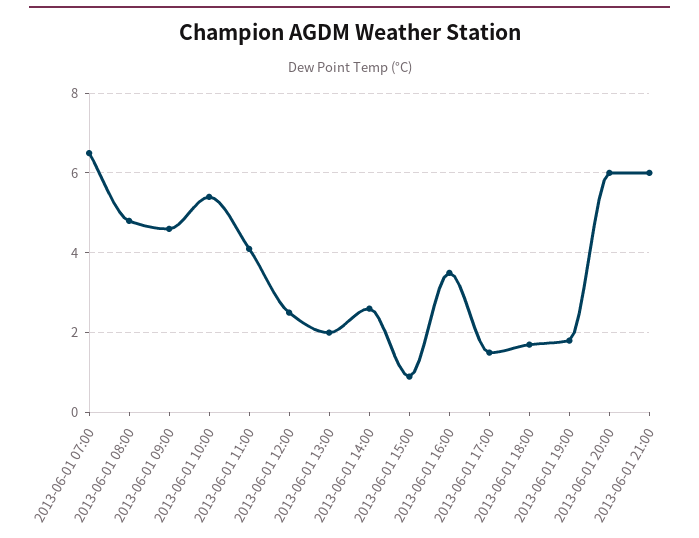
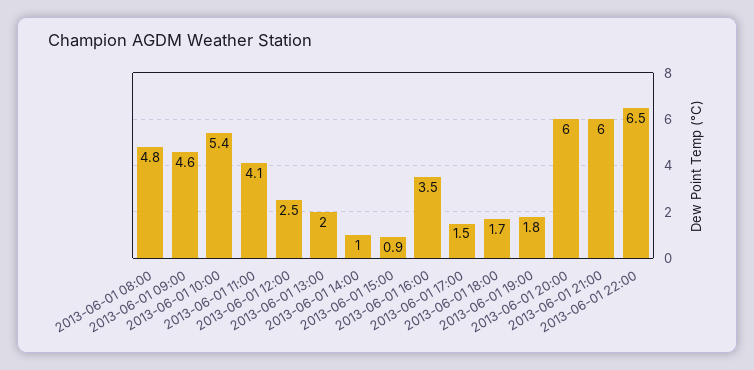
2013-06-01 07:00: 6.5 -> none
2013-06-01 14:00: 2.5 -> 1
2013-06-01 22:00: none -> 6.5

